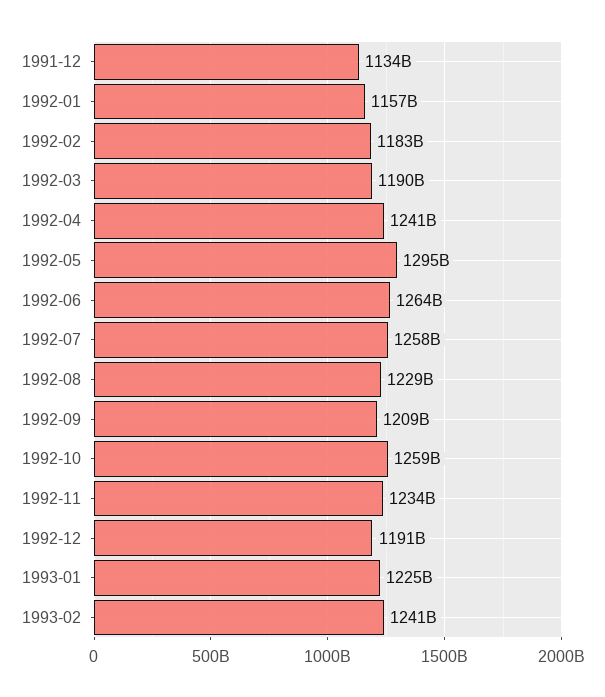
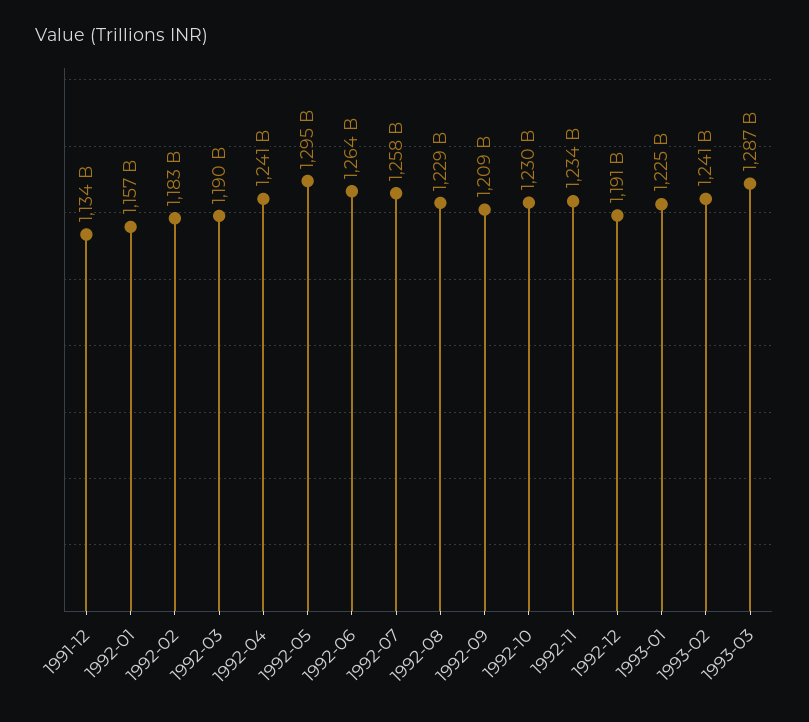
1992-10: 1259000000000 -> 1230000000000
1993-03: none -> 1287000000000

